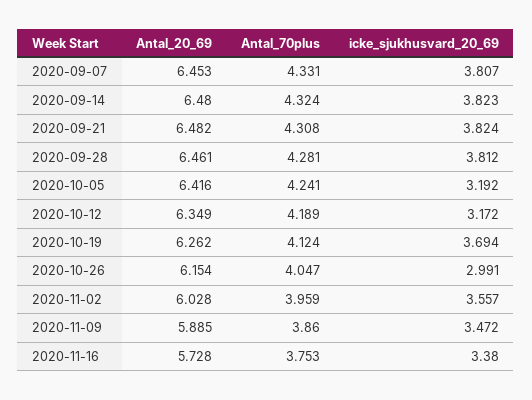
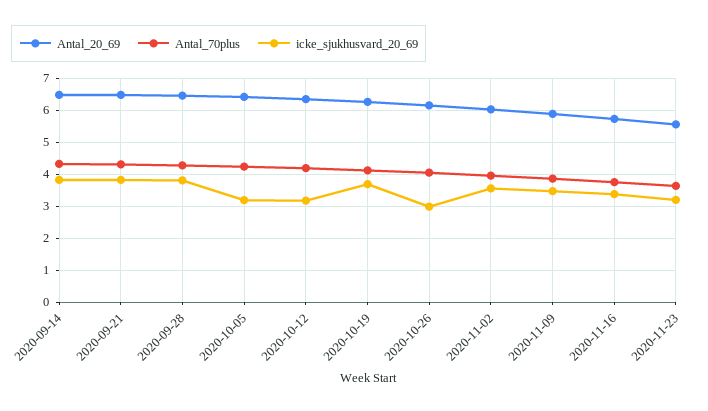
Antal_20_69, 2020-09-07: 6.453 -> none
Antal_70plus, 2020-09-07: 4.331 -> none
icke_sjukhusvard_20_69, 2020-09-07: 3.807 -> none
Antal_20_69, 2020-11-23: none -> 5.6
Antal_70plus, 2020-11-23: none -> 3.6
icke_sjukhusvard_20_69, 2020-11-23: none -> 3.2

